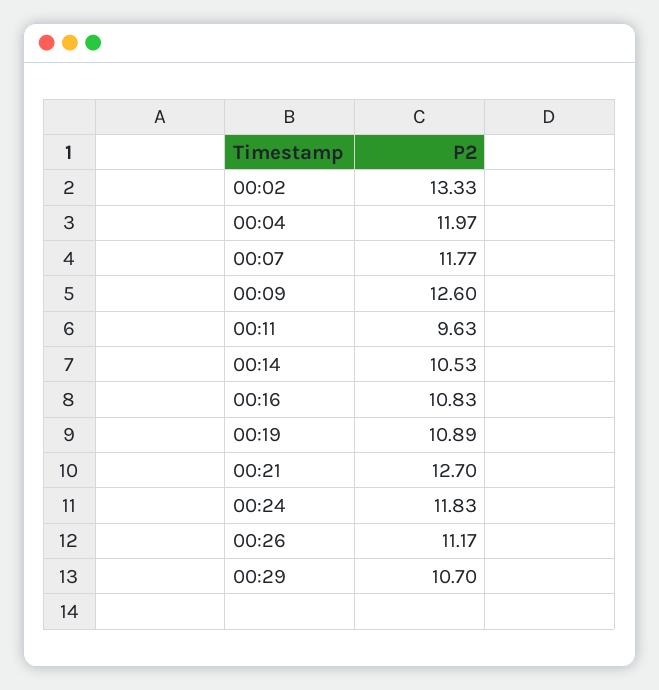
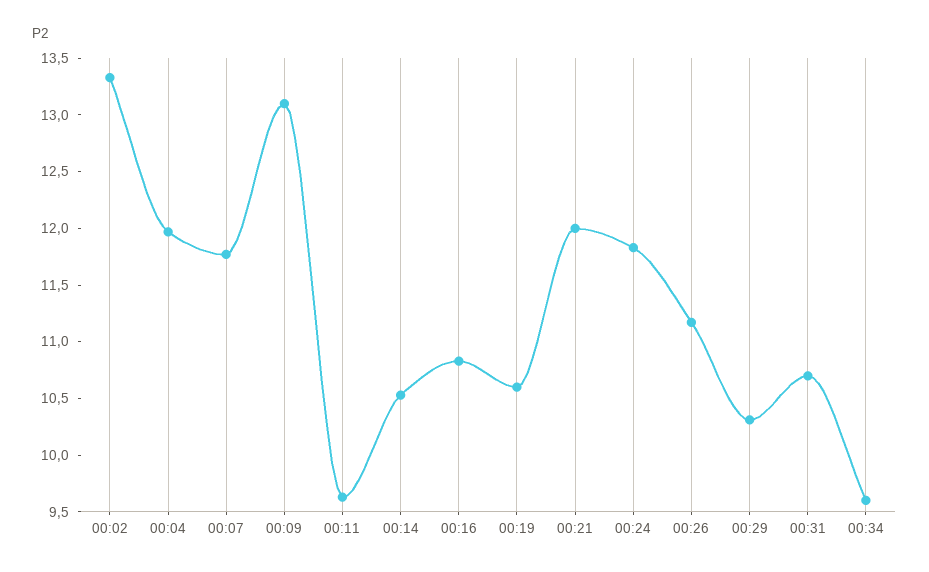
00:09: 12.6 -> 13.1
00:19: 10.89 -> 10.6
00:21: 12.7 -> 12
00:29: 10.7 -> 10.3
00:31: none -> 10.7
00:34: none -> 9.6

